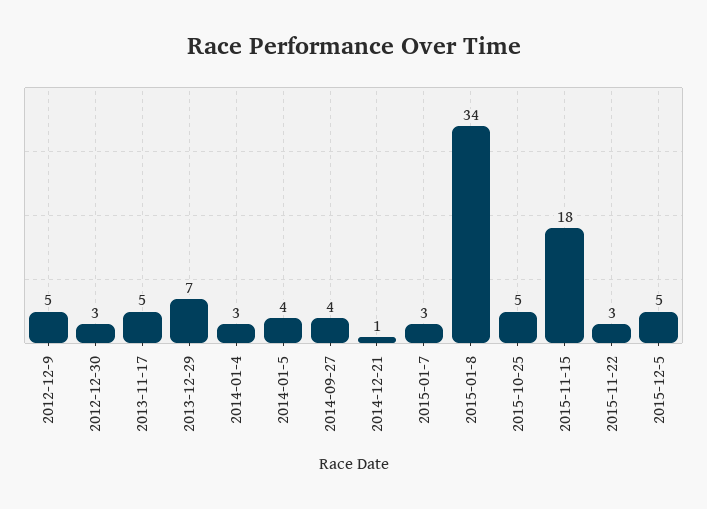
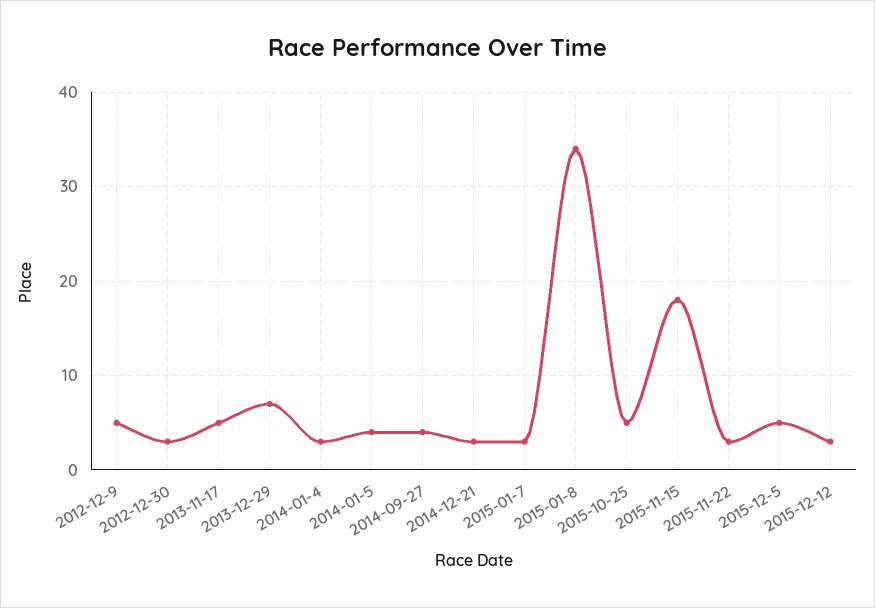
2014-12-21: 1 -> 3
2015-12-12: none -> 3

